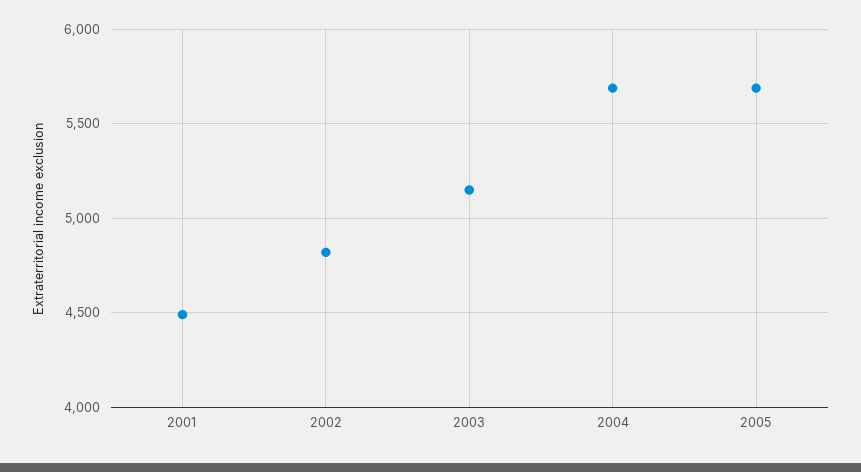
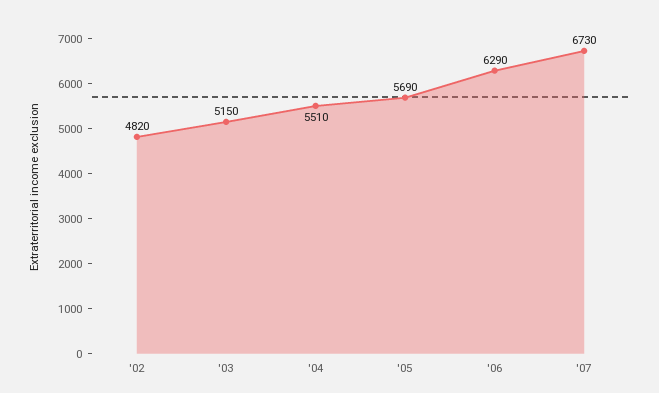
2001: 4500 -> none
2004: 5700 -> 5510
'06: none -> 6290
'07: none -> 6730

